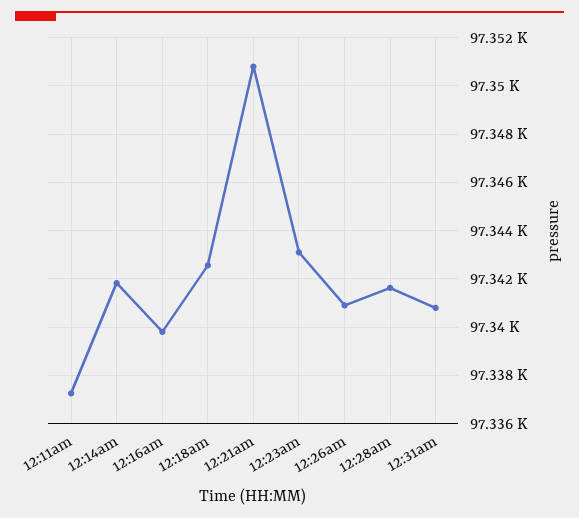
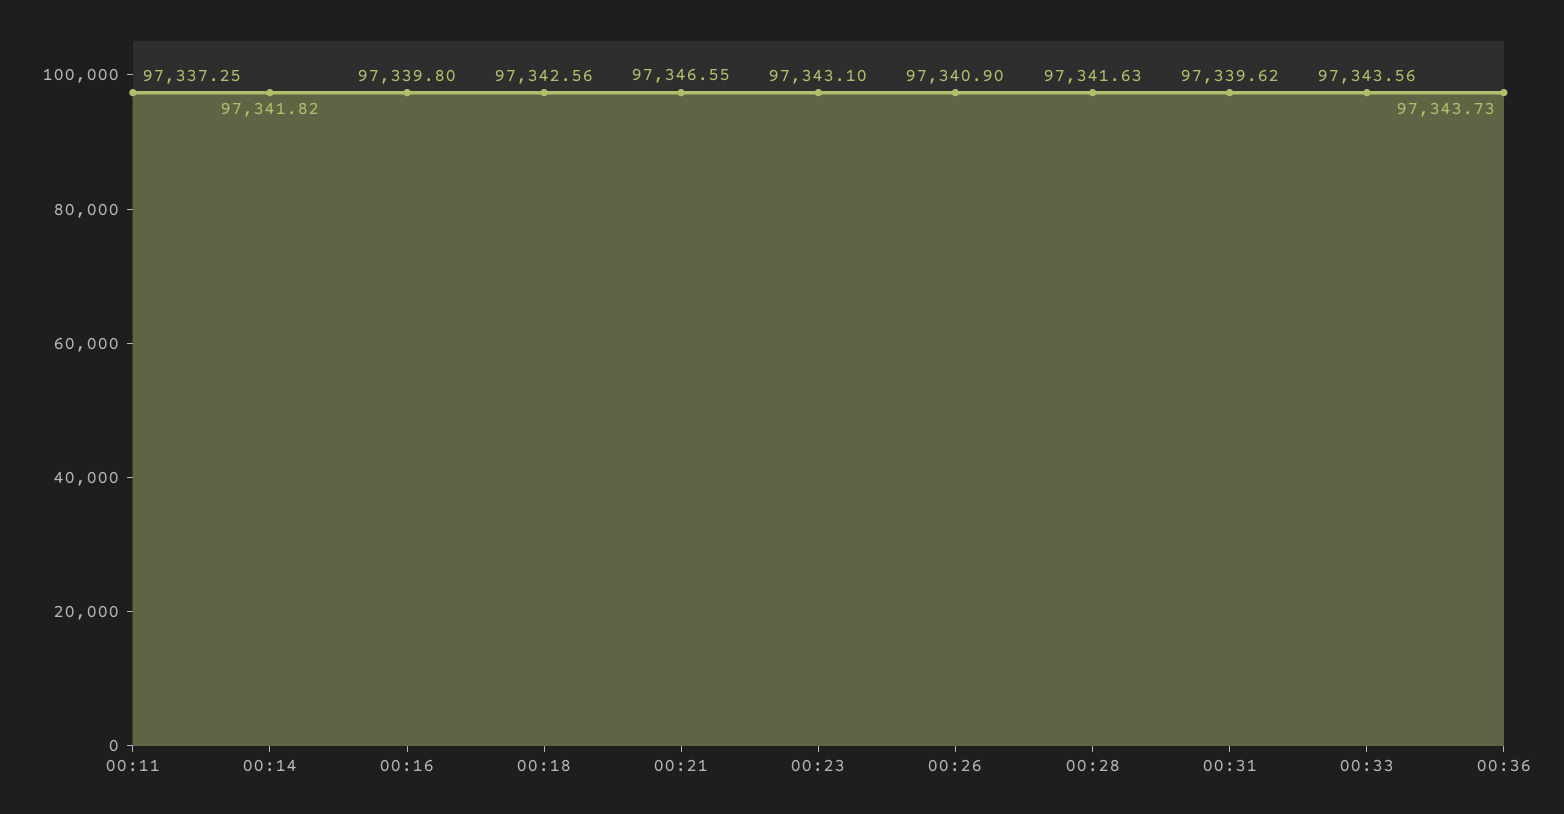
12:21am: 97350.75 -> 97346.55
12:31am: 97340.75 -> 97339.62
00:33: none -> 97343.56
00:36: none -> 97343.73

